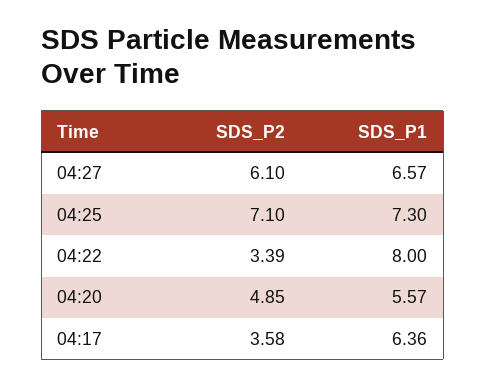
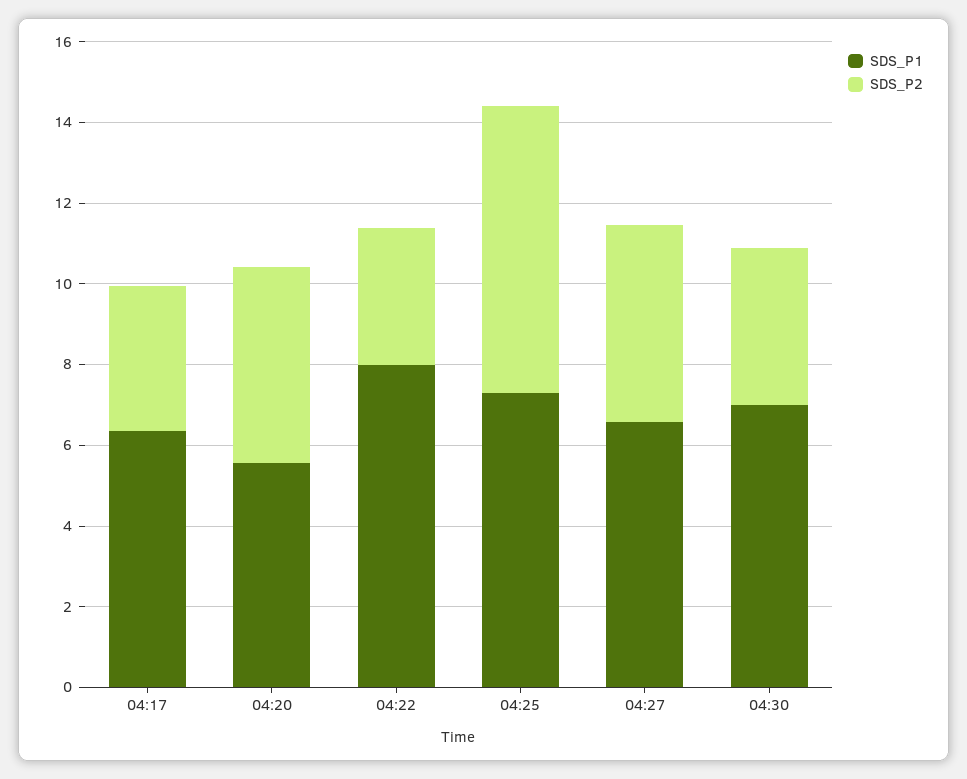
SDS_P2, 04:27: 6.1 -> 5
SDS_P1, 04:30: none -> 7
SDS_P2, 04:30: none -> 4

